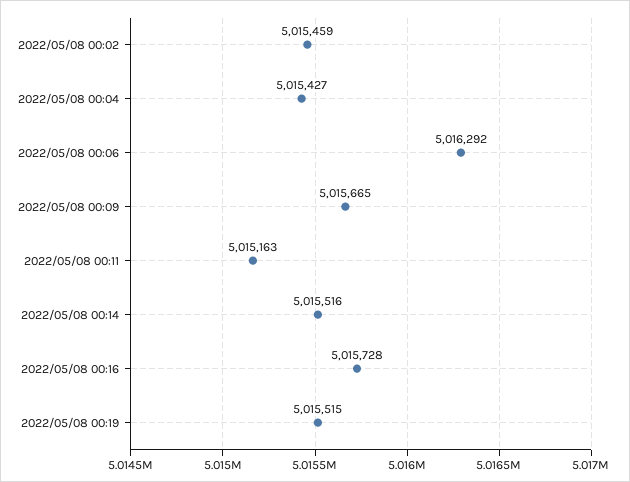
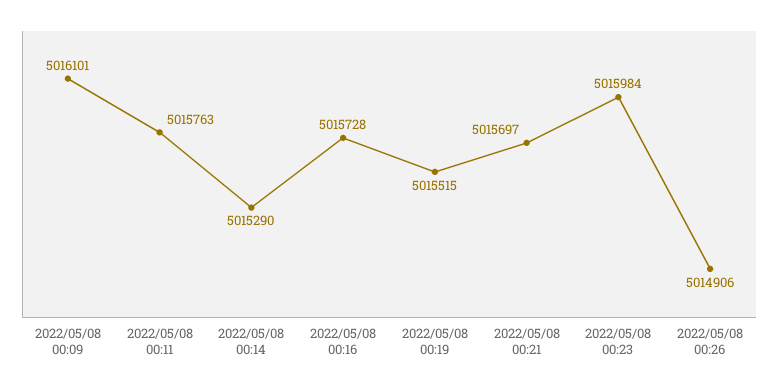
2022/05/08 00:02: 5015459 -> none
2022/05/08 00:04: 5015427 -> none
2022/05/08 00:06: 5016292 -> none
2022/05/08 00:09: 5015665 -> 5016101
2022/05/08 00:11: 5015163 -> 5015763
2022/05/08 00:14: 5015516 -> 5015290
2022/05/08 00:21: none -> 5015697
2022/05/08 00:23: none -> 5015984
2022/05/08 00:26: none -> 5014906

